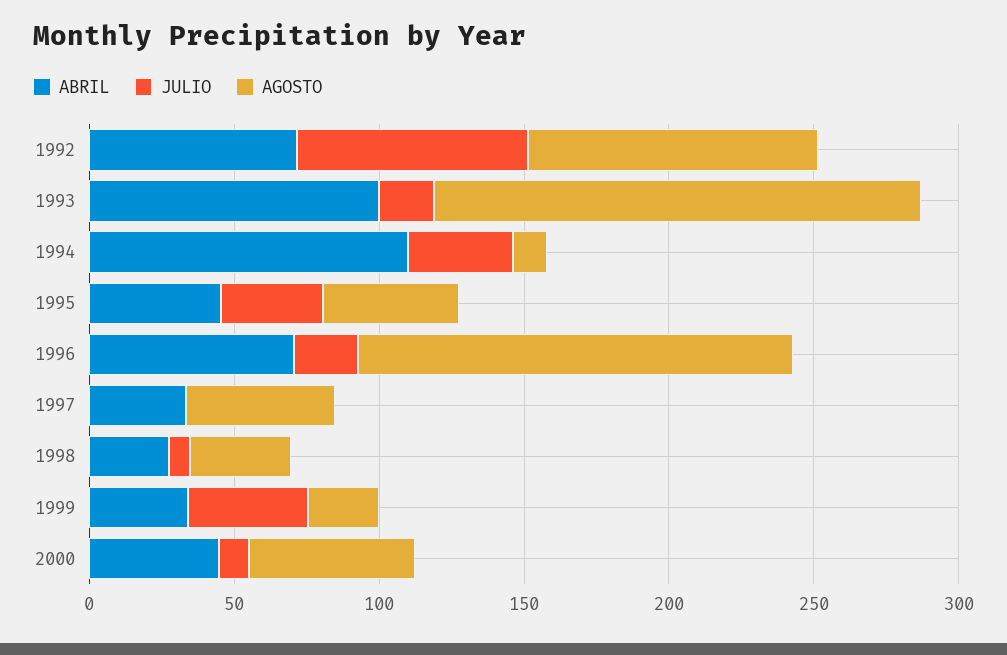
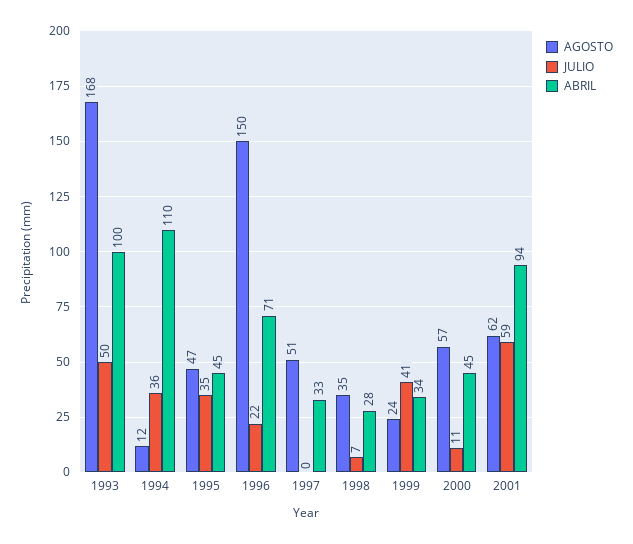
ABRIL, 1992: 70 -> none
JULIO, 1992: 80 -> none
AGOSTO, 1992: 100 -> none
JULIO, 1993: 20 -> 50
AGOSTO, 2001: none -> 62
JULIO, 2001: none -> 59
ABRIL, 2001: none -> 94

